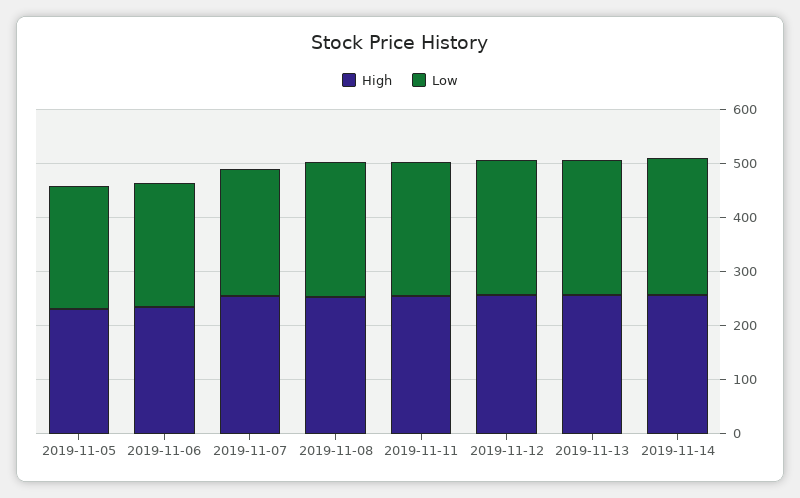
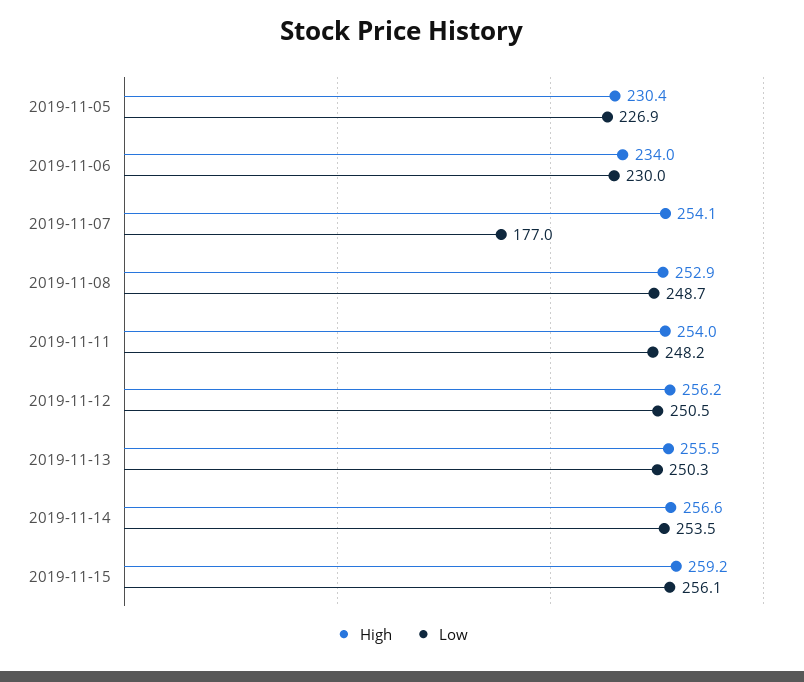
Low, 2019-11-07: 240 -> 177
High, 2019-11-15: none -> 259.2
Low, 2019-11-15: none -> 256.1

